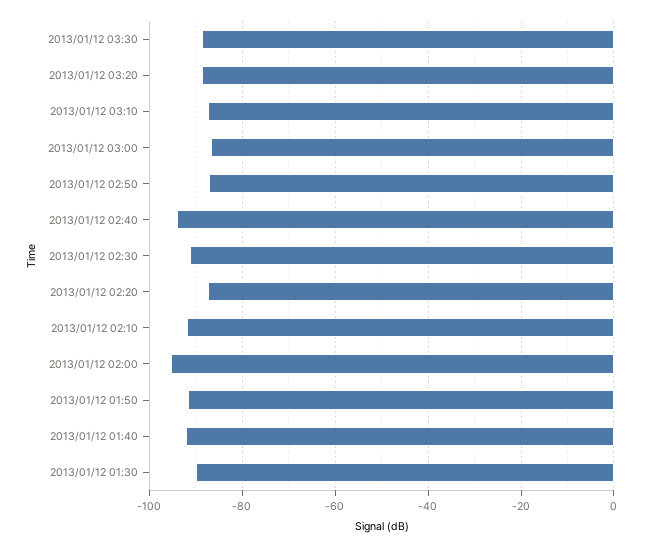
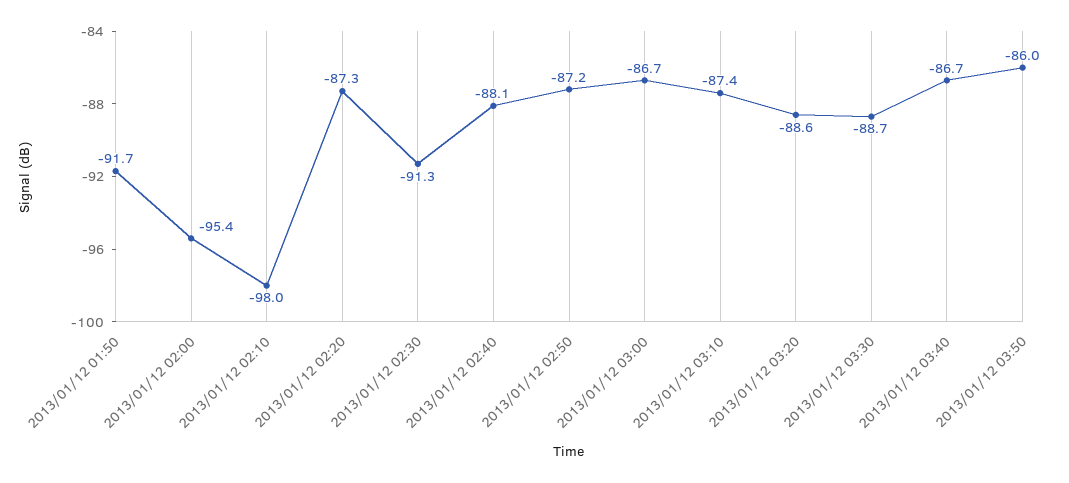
2013/01/12 02:40: -94 -> -88.1
2013/01/12 02:10: -92 -> -98
2013/01/12 01:40: -92 -> none
2013/01/12 01:30: -90 -> none
2013/01/12 03:40: none -> -86.7
2013/01/12 03:50: none -> -86

